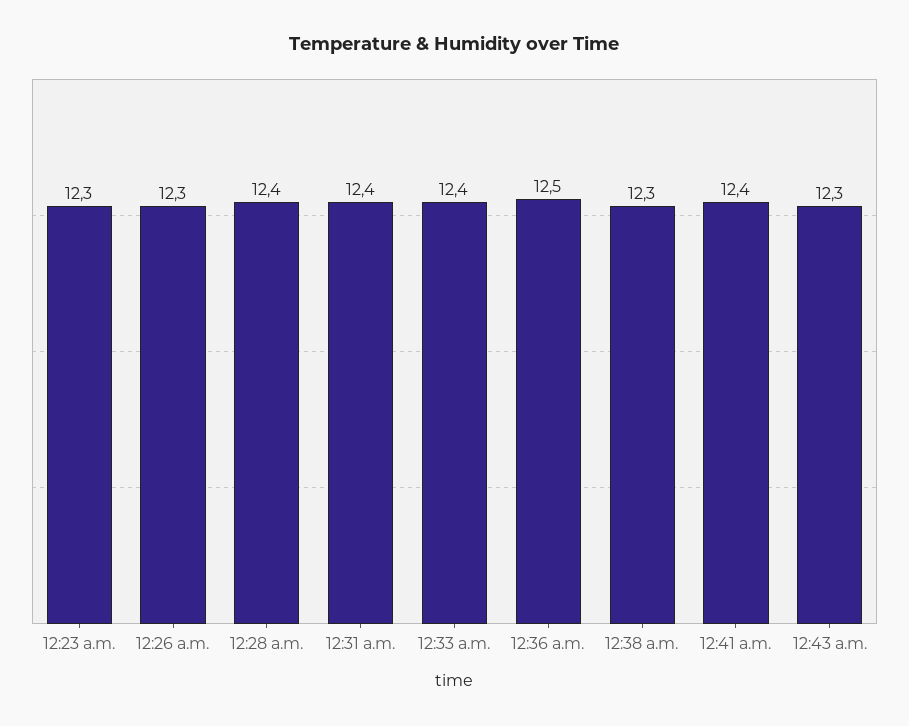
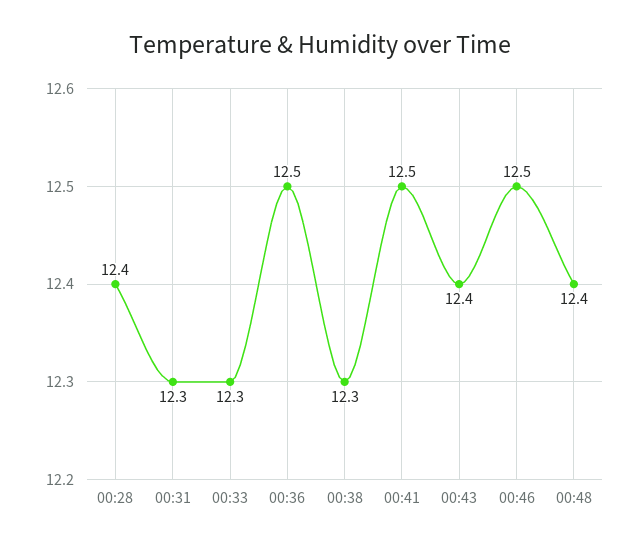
12:23 a.m.: 12.3 -> none
12:26 a.m.: 12.3 -> none
12:31 a.m.: 12.4 -> 12.3
12:33 a.m.: 12.4 -> 12.3
12:41 a.m.: 12.4 -> 12.5
12:43 a.m.: 12.3 -> 12.4
00:46: none -> 12.5
00:48: none -> 12.4

